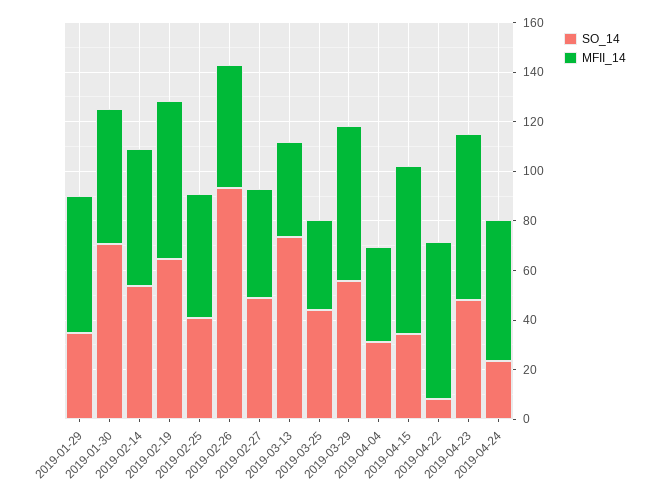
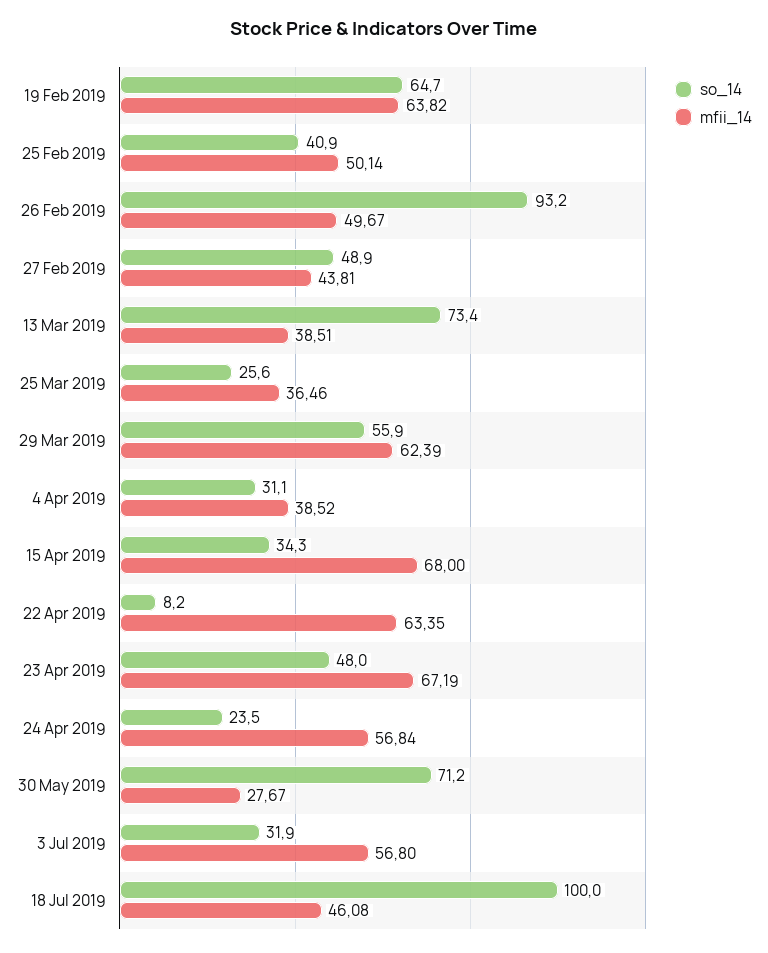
SO_14, 2019-01-29: 35 -> none
MFII_14, 2019-01-29: 55 -> none
SO_14, 2019-01-30: 70 -> none
MFII_14, 2019-01-30: 55 -> none
SO_14, 2019-02-14: 55 -> none
MFII_14, 2019-02-14: 55 -> none
SO_14, 2019-03-25: 45 -> 25.6
SO_14, 30 May 2019: none -> 71.2
MFII_14, 30 May 2019: none -> 27.67
SO_14, 3 Jul 2019: none -> 31.9
MFII_14, 3 Jul 2019: none -> 56.8
SO_14, 18 Jul 2019: none -> 100
MFII_14, 18 Jul 2019: none -> 46.08

